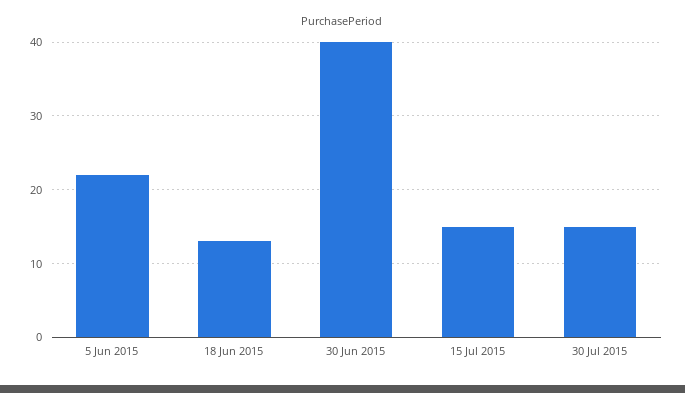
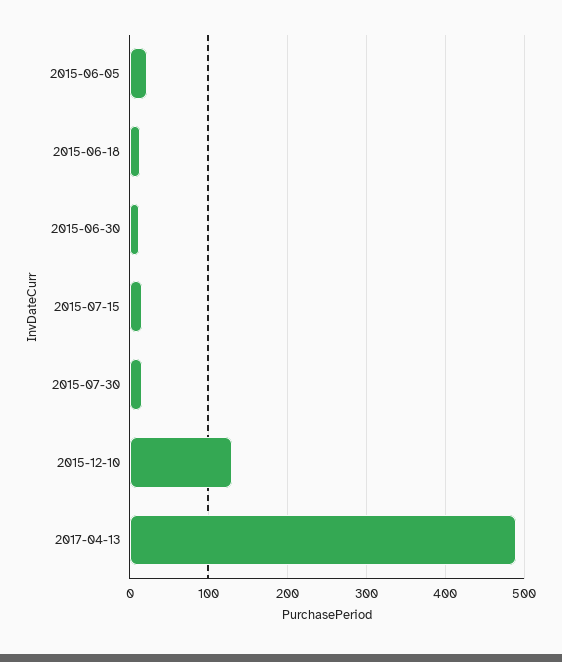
30 Jun 2015: 40 -> 10
2015-12-10: none -> 130
2017-04-13: none -> 490

